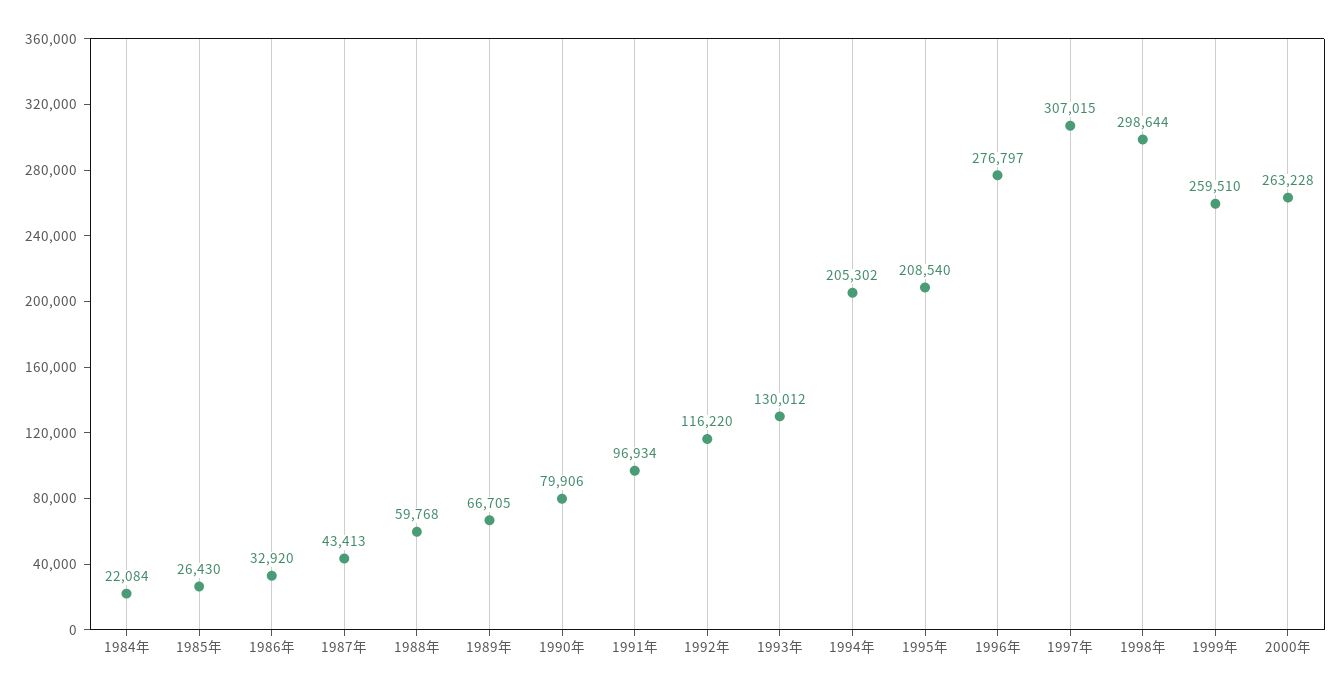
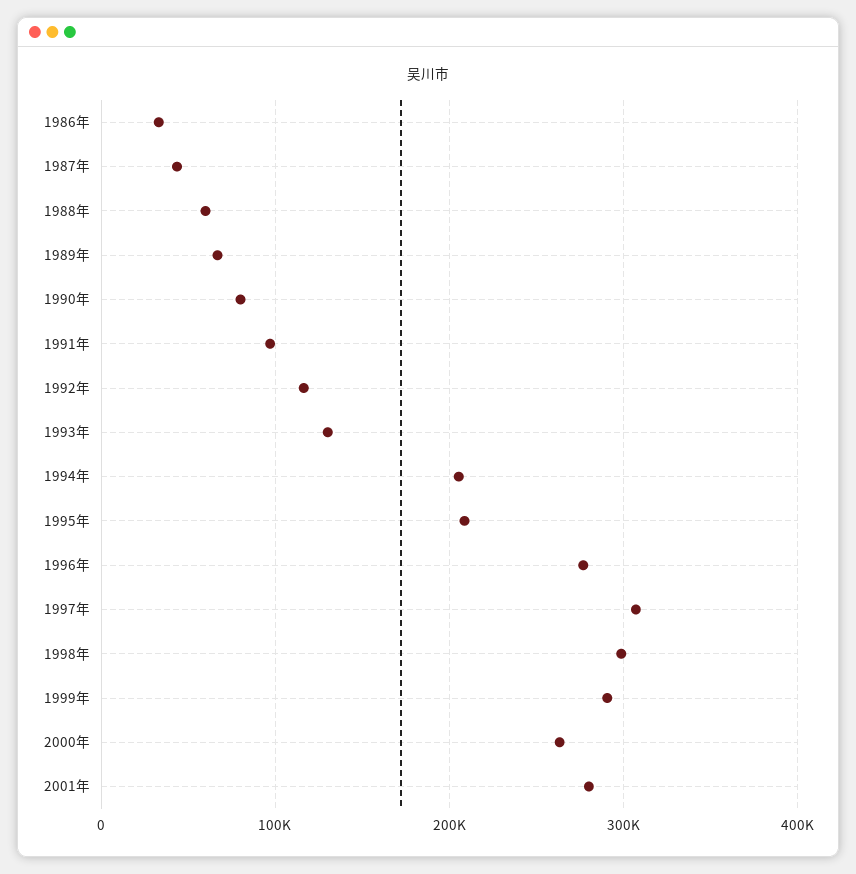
1984年: 22084 -> none
1985年: 26430 -> none
1999年: 259510 -> 290000
2001年: none -> 280000

